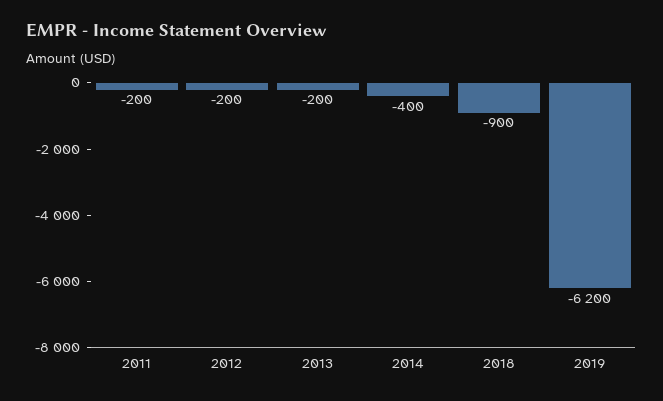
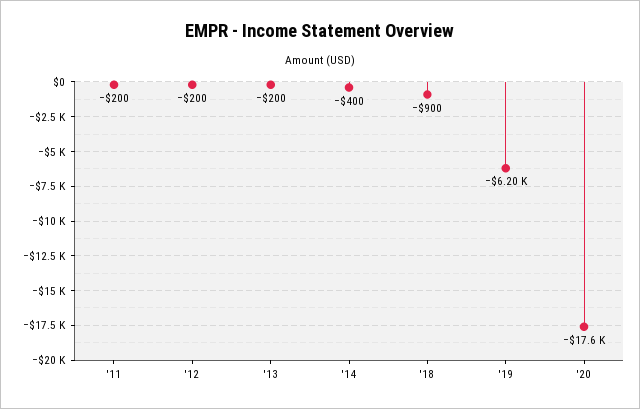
'20: none -> -17600

